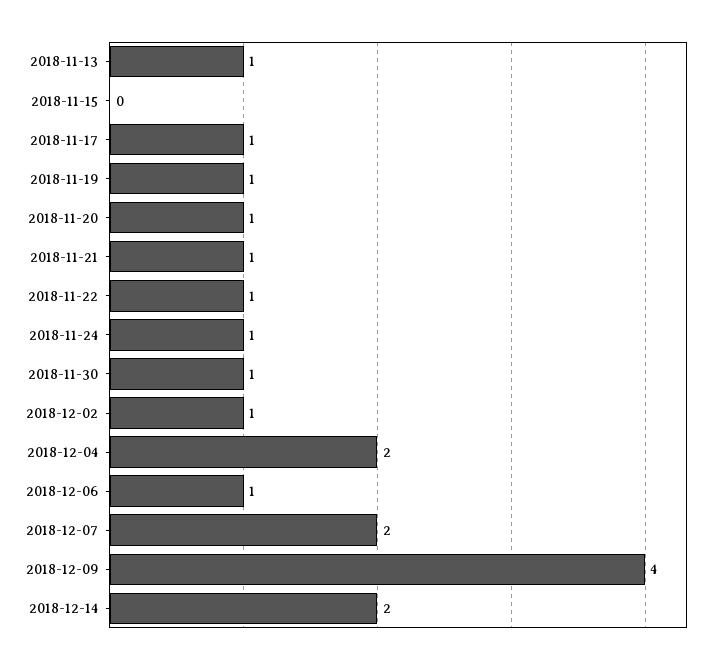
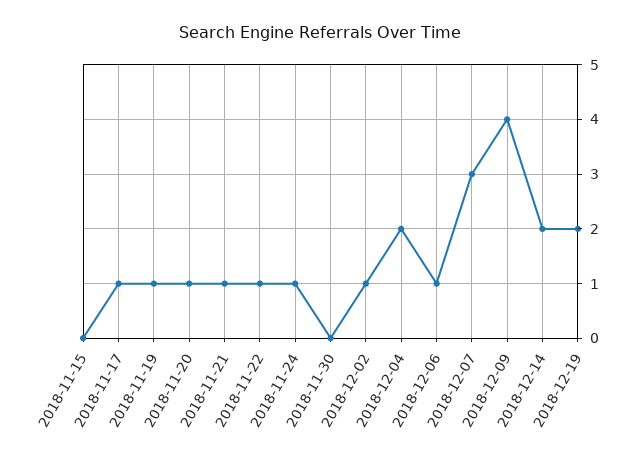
2018-11-13: 1 -> none
2018-11-30: 1 -> 0
2018-12-07: 2 -> 3
2018-12-19: none -> 2

